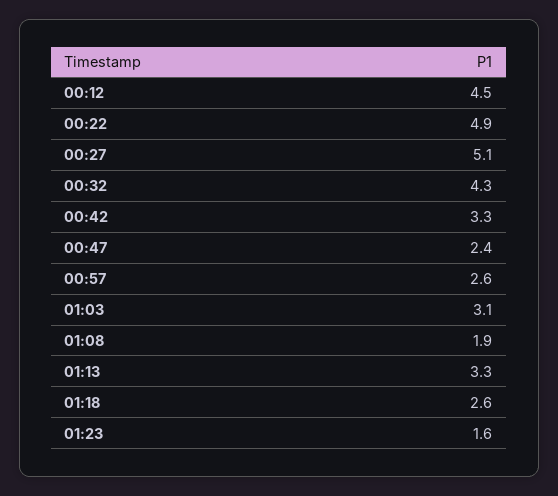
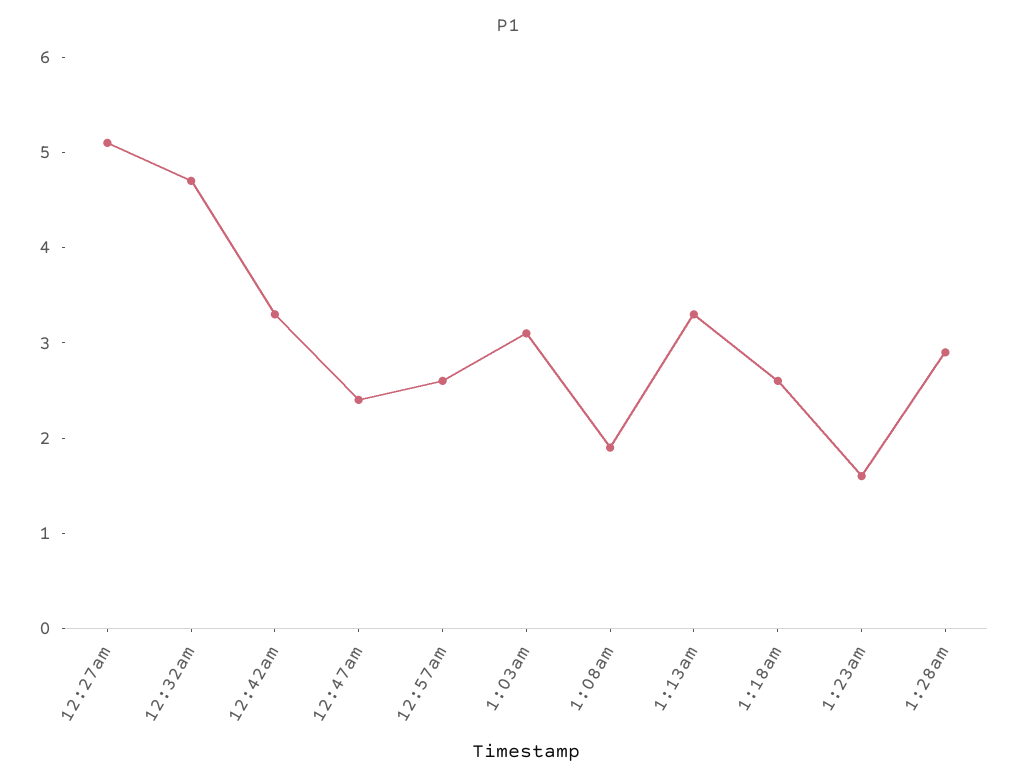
00:12: 4.5 -> none
00:22: 4.9 -> none
00:32: 4.3 -> 4.7
1:28am: none -> 2.9

